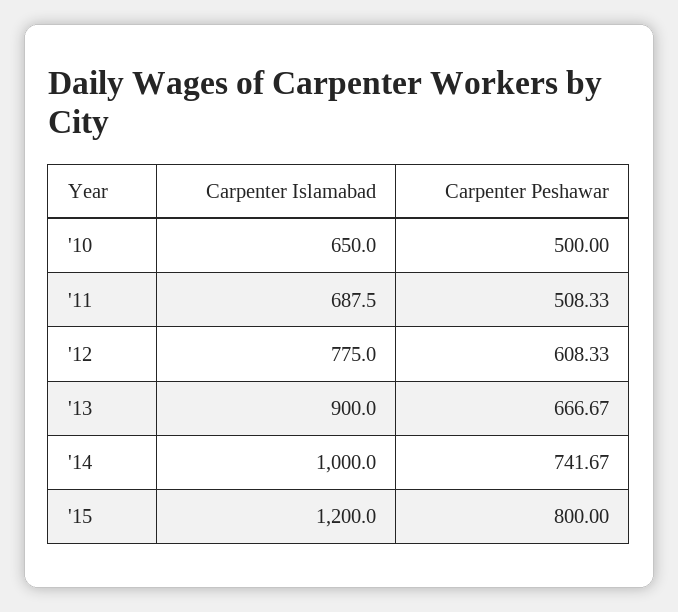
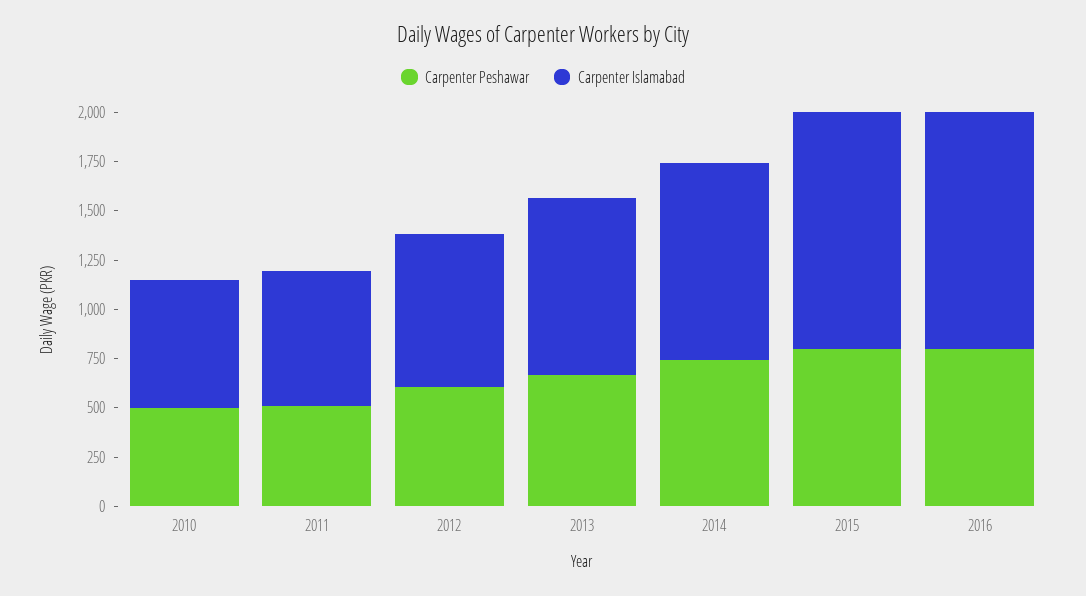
Carpenter Peshawar, 2016: none -> 800
Carpenter Islamabad, 2016: none -> 1200

